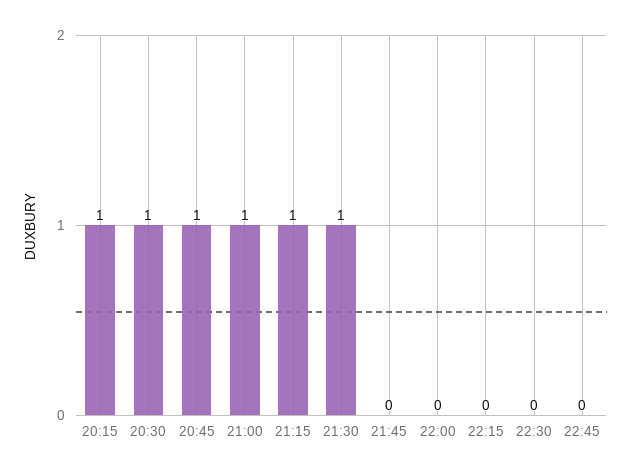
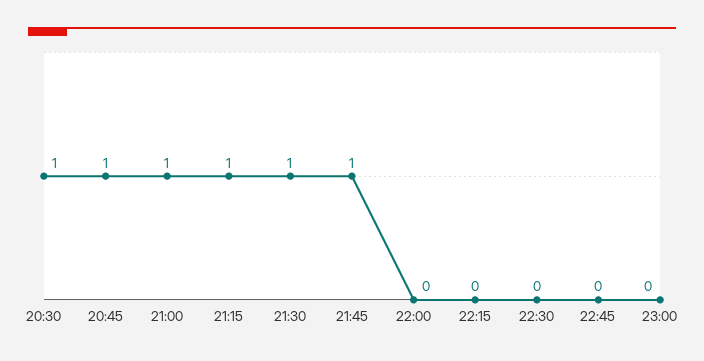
20:15: 1 -> none
21:45: 0 -> 1
23:00: none -> 0

